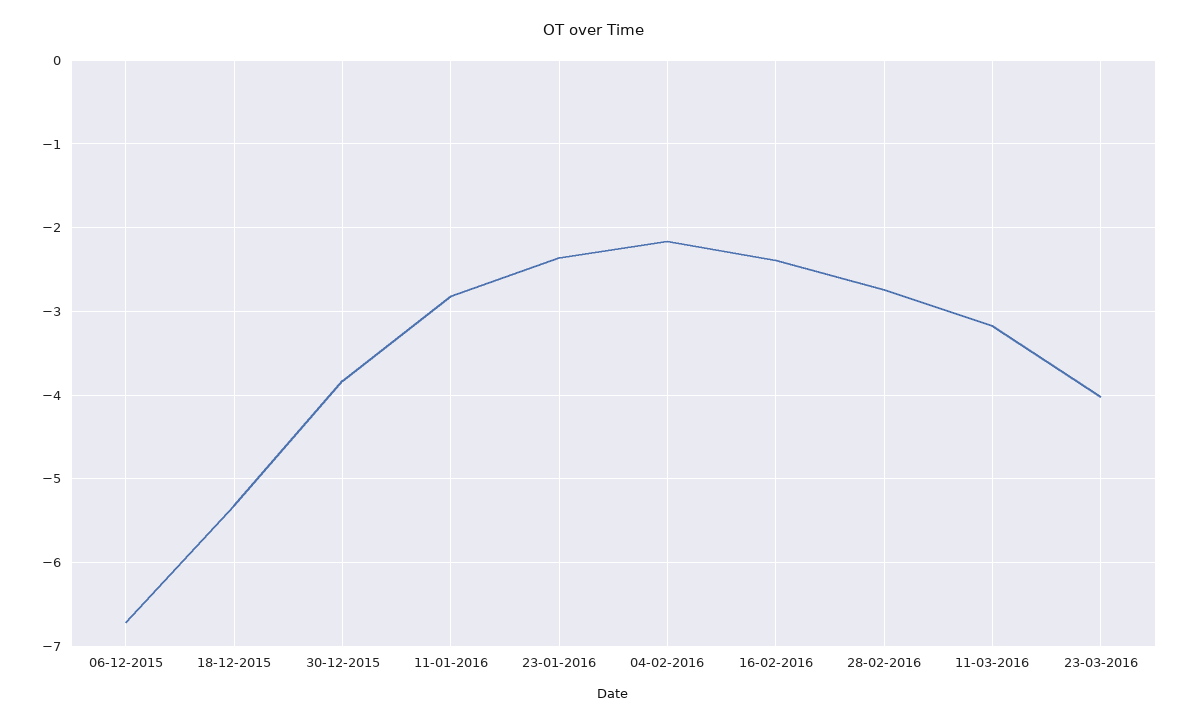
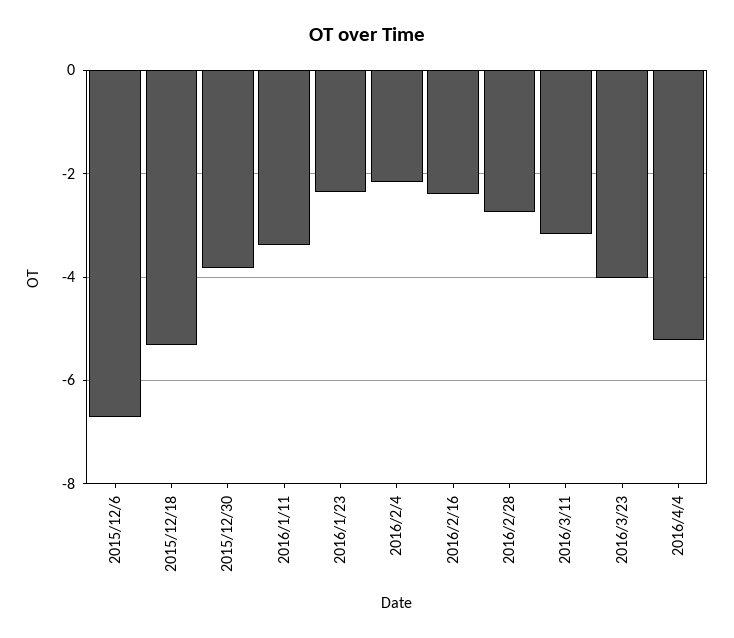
11-01-2016: -2.8 -> -3.4
2016/4/4: none -> -5.2

